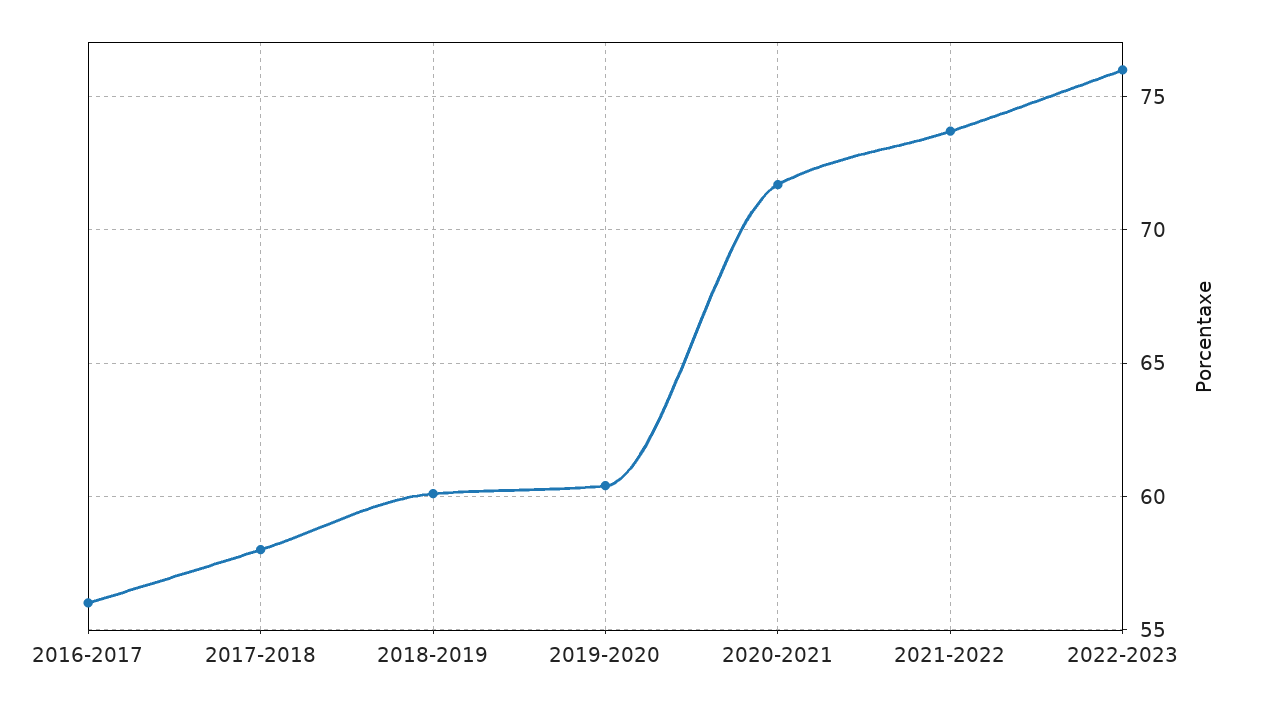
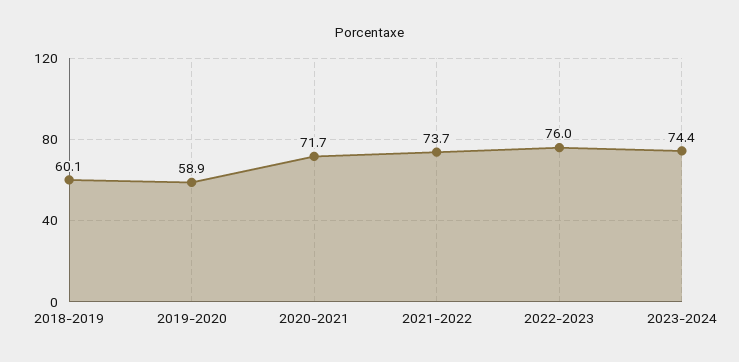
2016-2017: 56 -> none
2017-2018: 58 -> none
2019-2020: 60.5 -> 58.9
2023-2024: none -> 74.4

